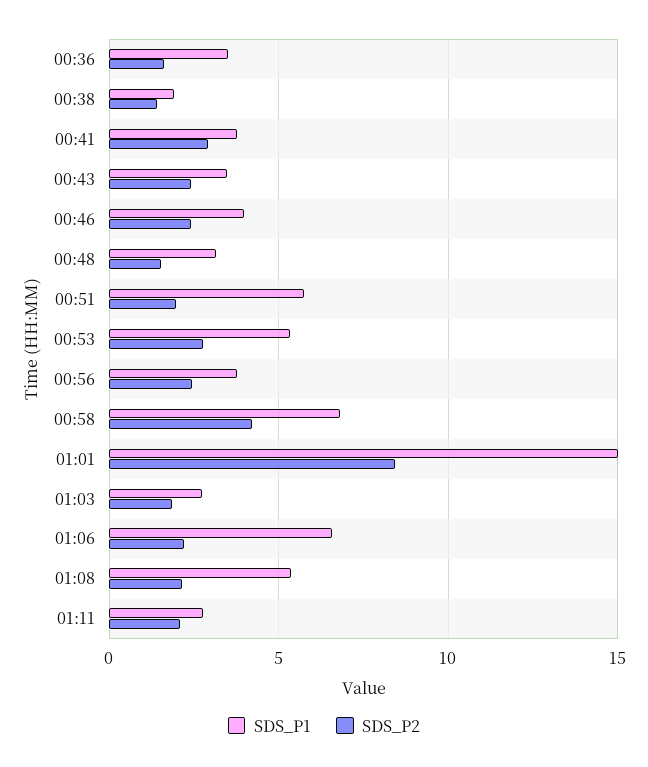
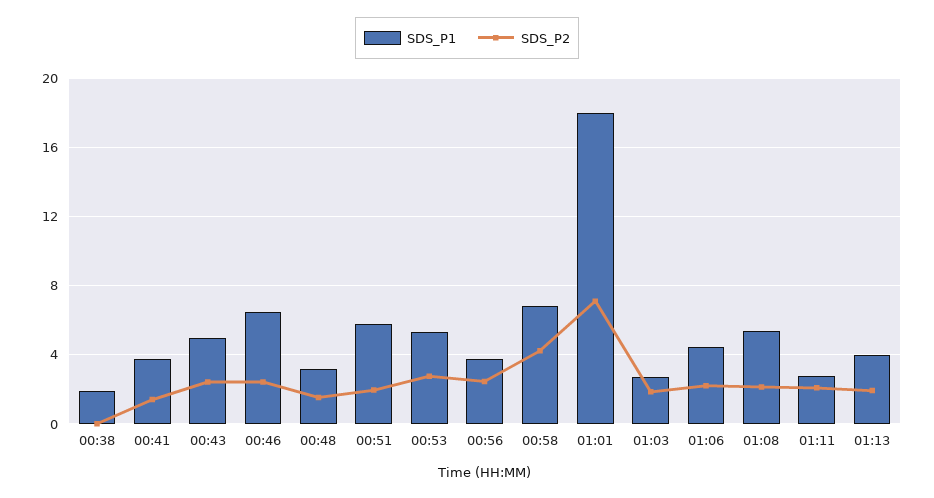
SDS_P1, 00:36: 3.5 -> none
SDS_P2, 00:36: 1.5 -> none
SDS_P2, 00:38: 1.5 -> 0
SDS_P2, 00:41: 3 -> 1.5
SDS_P1, 00:43: 3.5 -> 5
SDS_P1, 00:46: 4 -> 6.5
SDS_P1, 01:01: 15 -> 18
SDS_P2, 01:01: 8.5 -> 7
SDS_P1, 01:06: 6.5 -> 4.5
SDS_P1, 01:13: none -> 4
SDS_P2, 01:13: none -> 2

